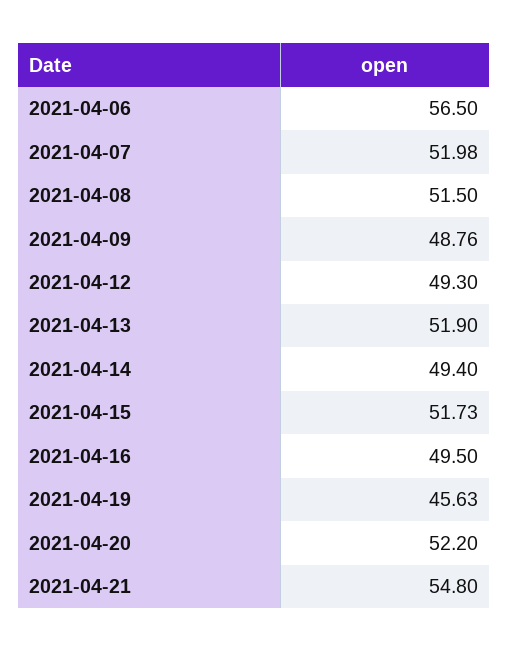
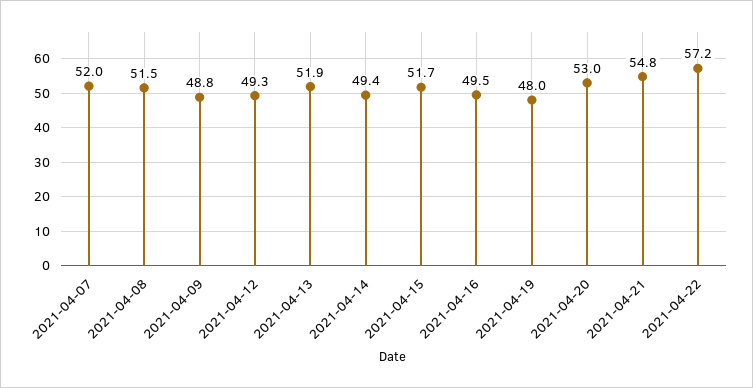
2021-04-06: 56.5 -> none
2021-04-19: 45.63 -> 48
2021-04-20: 52.2 -> 53
2021-04-22: none -> 57.2

